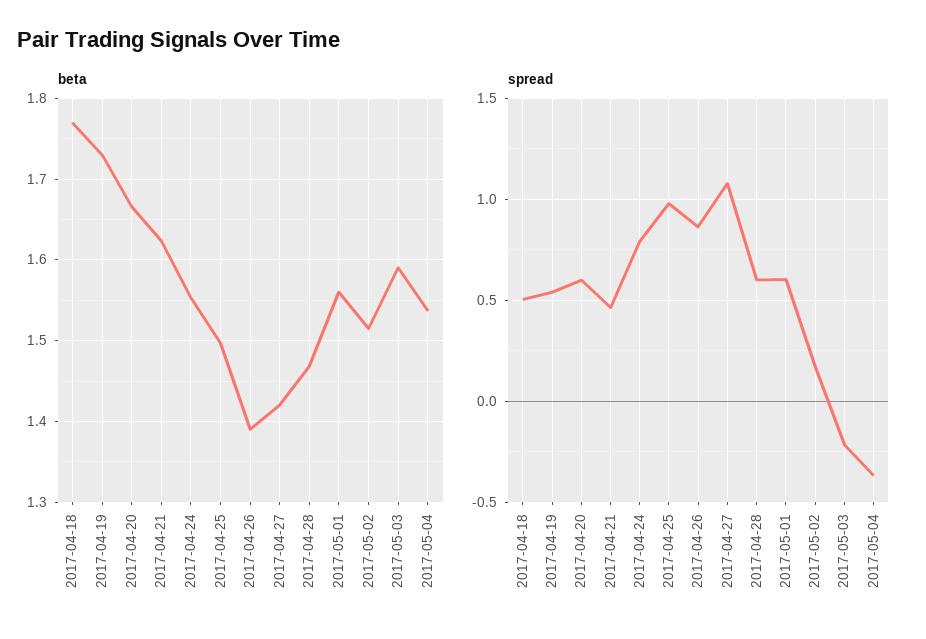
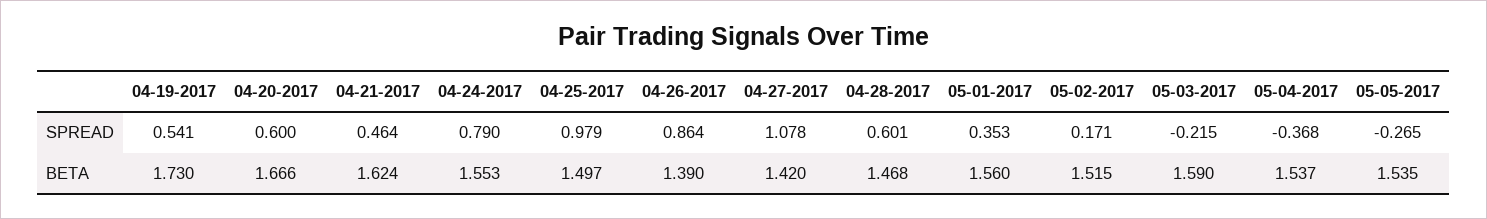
beta, 2017-04-18: 1.77 -> none
spread, 2017-04-18: 0.5 -> none
spread, 2017-05-01: 0.6 -> 0.353
spread, 05-05-2017: none -> -0.265
beta, 05-05-2017: none -> 1.535

